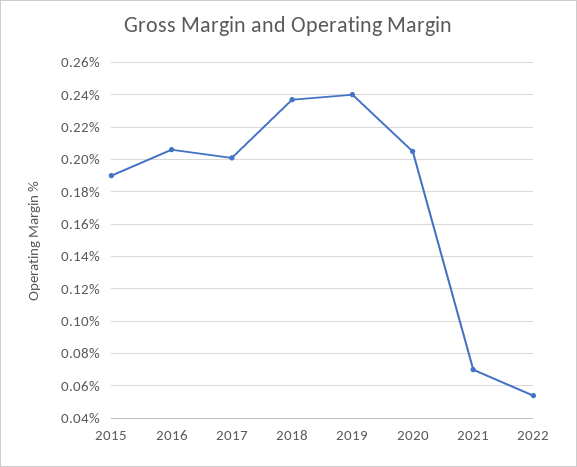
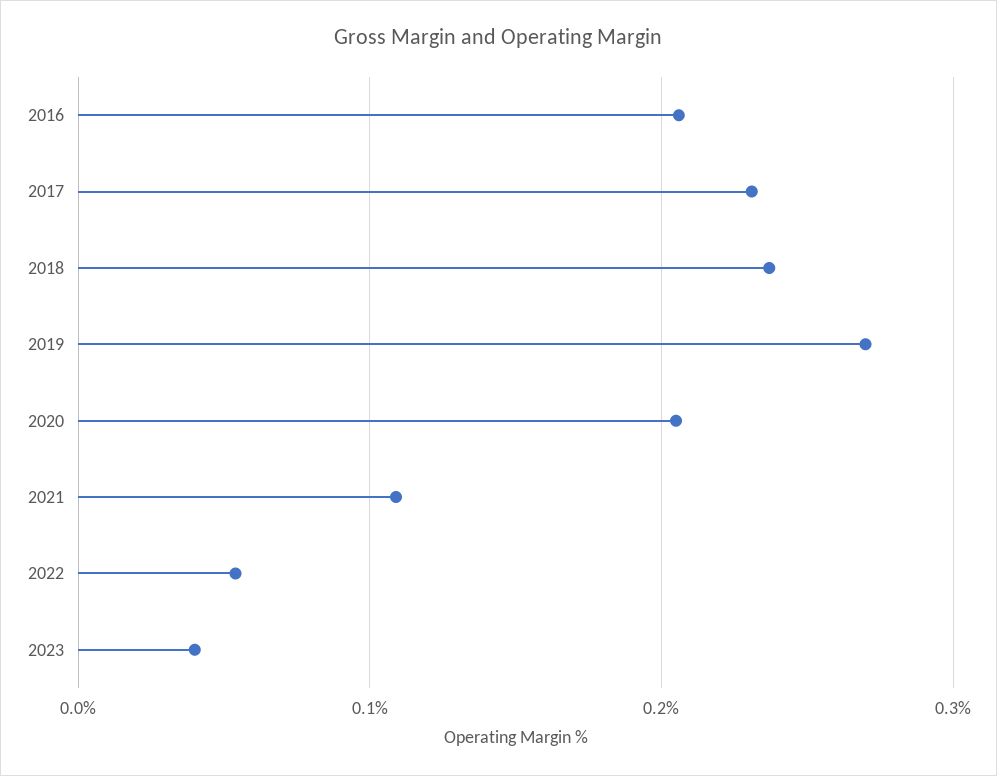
2015: 0.19 -> none
2017: 0.2 -> 0.23
2019: 0.24 -> 0.27
2021: 0.07 -> 0.11
2023: none -> 0.04

